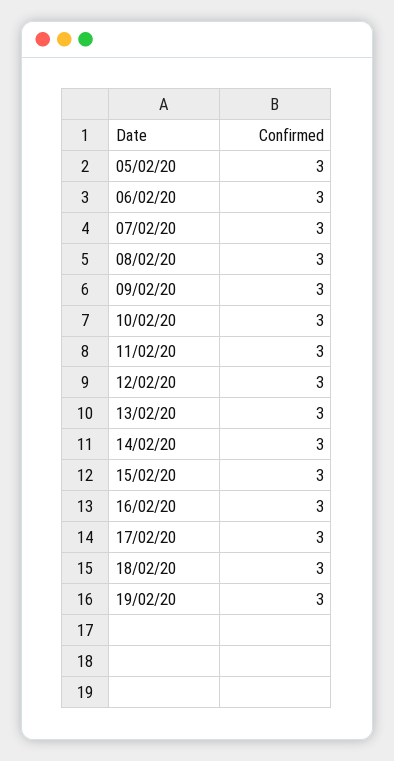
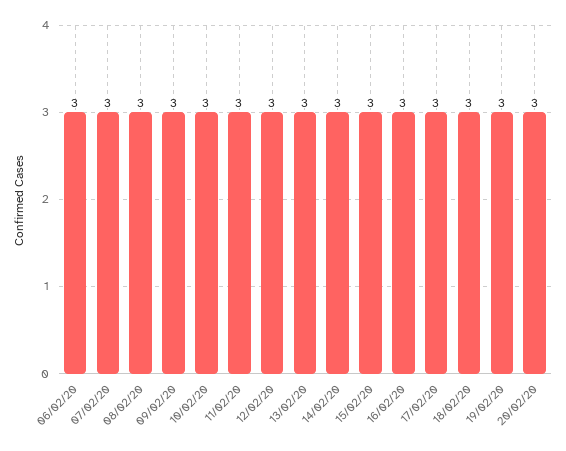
05/02/20: 3 -> none
20/02/20: none -> 3

